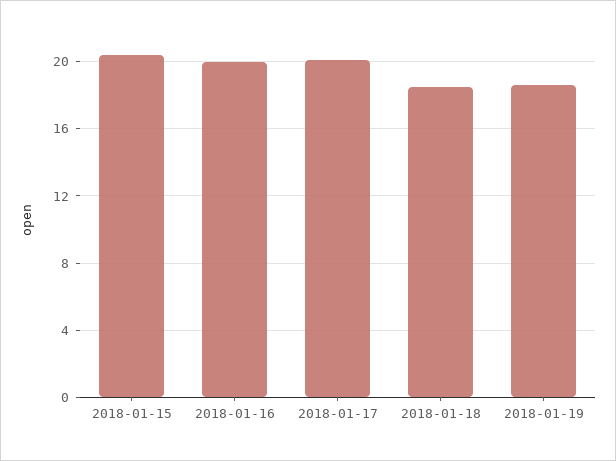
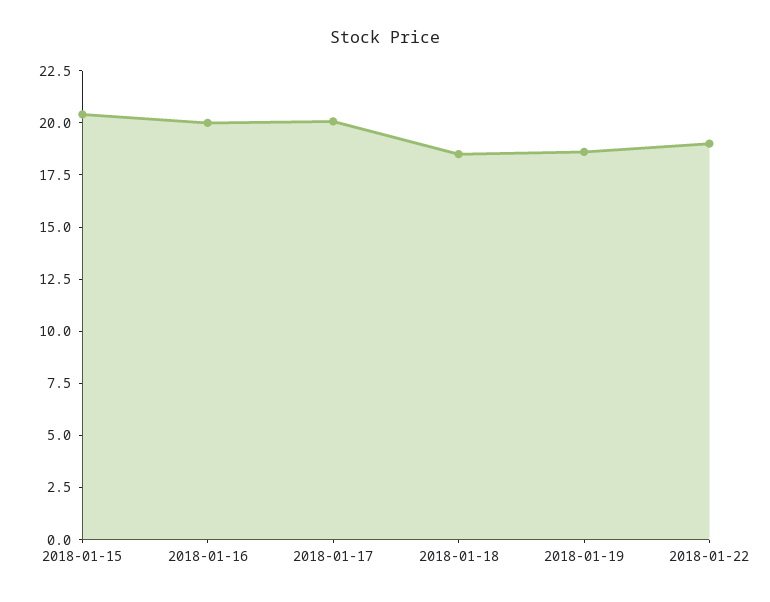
2018-01-22: none -> 19

